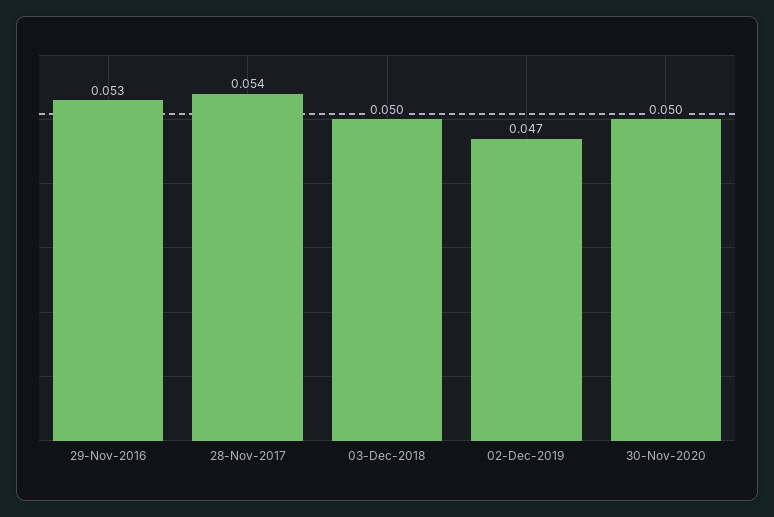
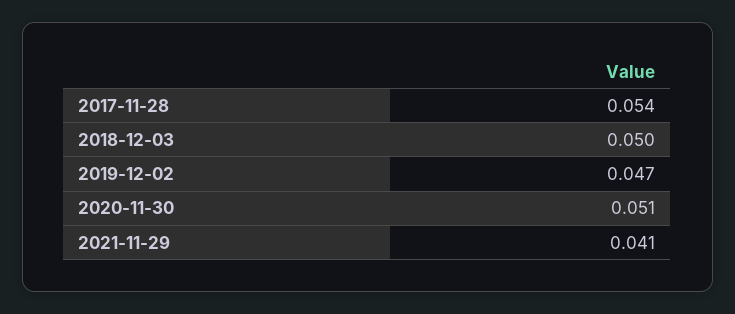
29-Nov-2016: 0.053 -> none
30-Nov-2020: 0.05 -> 0.051
2021-11-29: none -> 0.041

